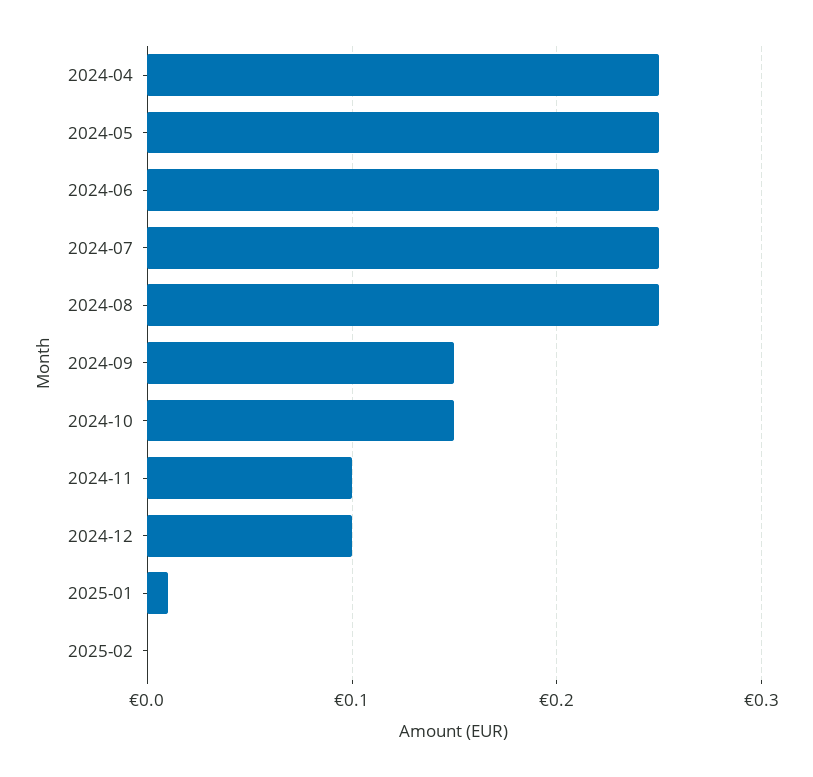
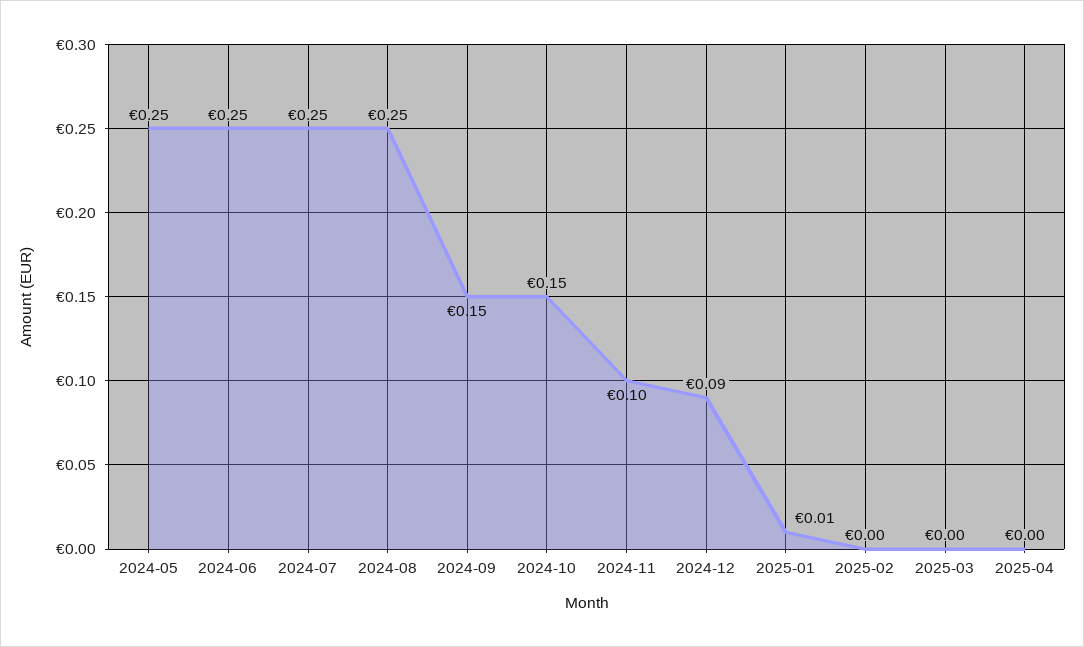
2024-04: 0.25 -> none
2024-12: 0.1 -> 0.09
2025-03: none -> 0
2025-04: none -> 0

